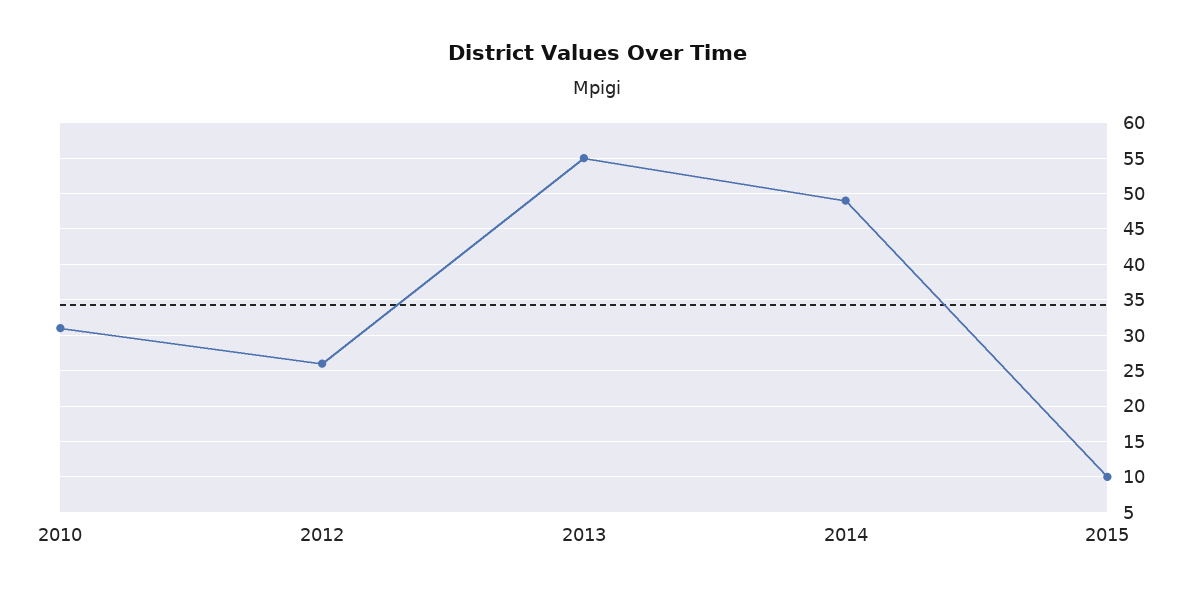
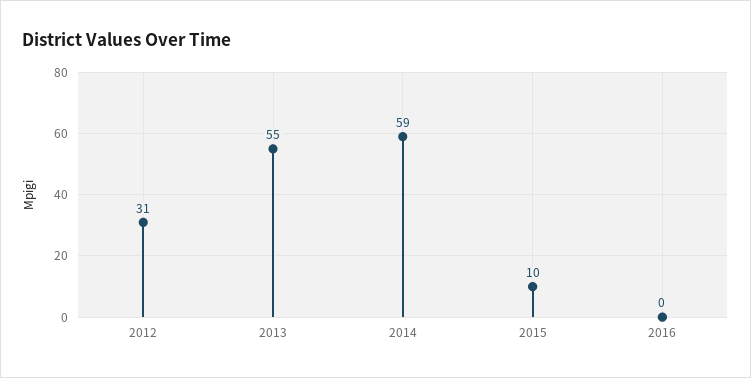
2010: 31 -> none
2012: 26 -> 31
2014: 49 -> 59
2016: none -> 0

